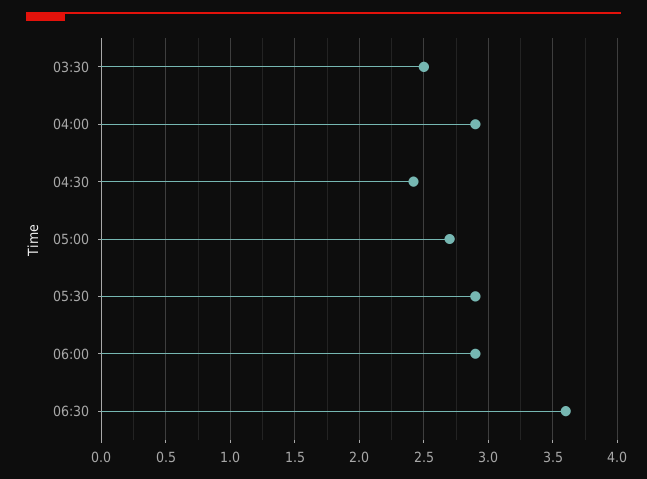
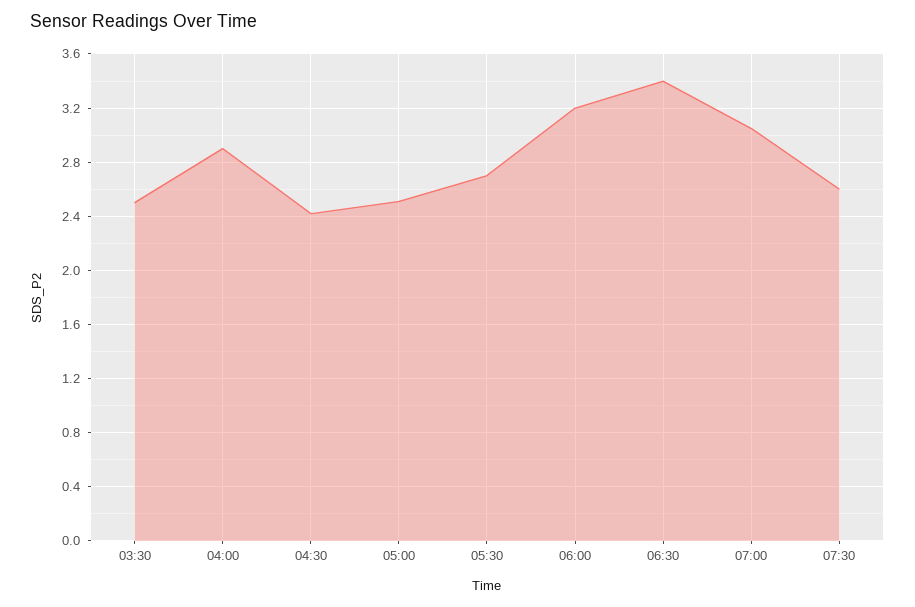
05:00: 2.7 -> 2.5
05:30: 2.9 -> 2.7
06:00: 2.9 -> 3.2
06:30: 3.6 -> 3.4
07:00: none -> 3.05
07:30: none -> 2.6

